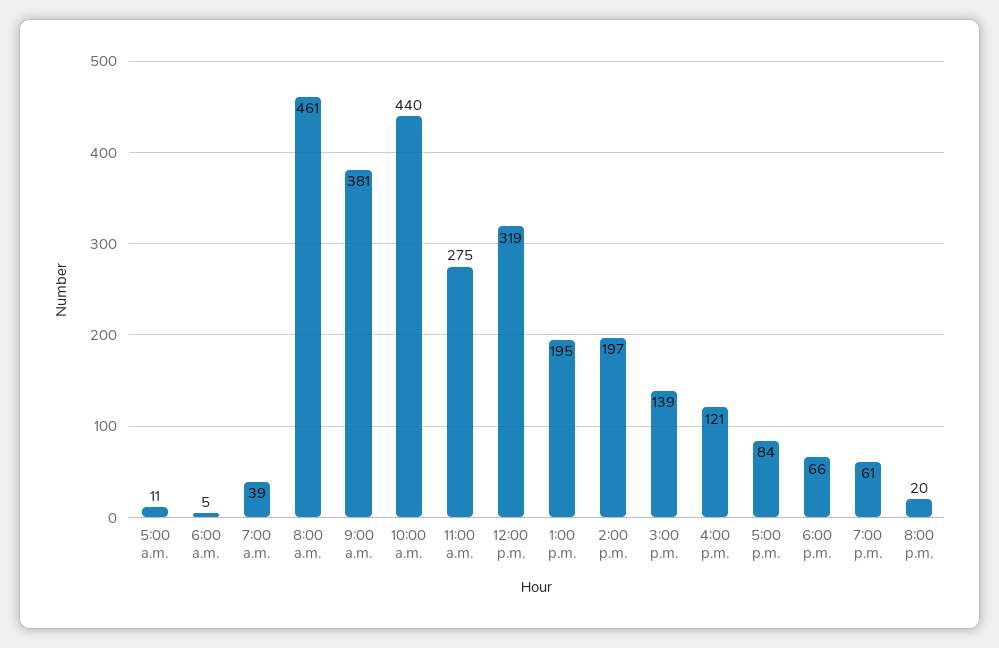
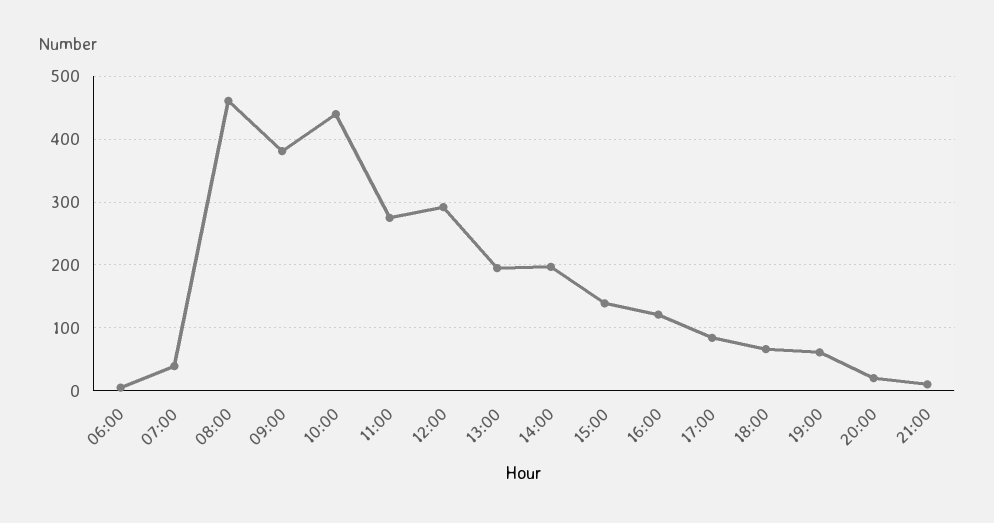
5:00 a.m.: 11 -> none
12:00 p.m.: 319 -> 290
21:00: none -> 10

